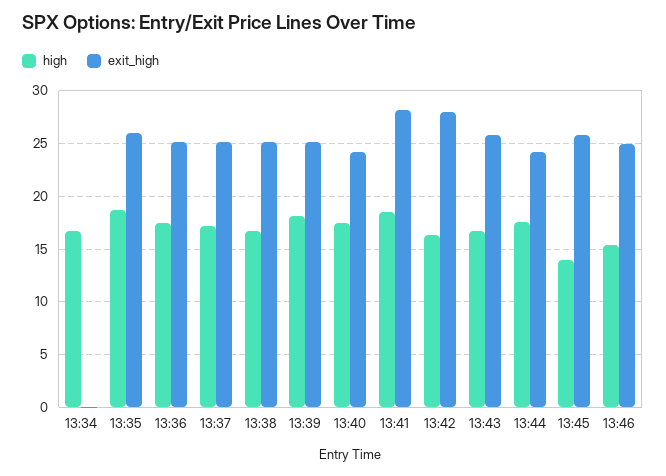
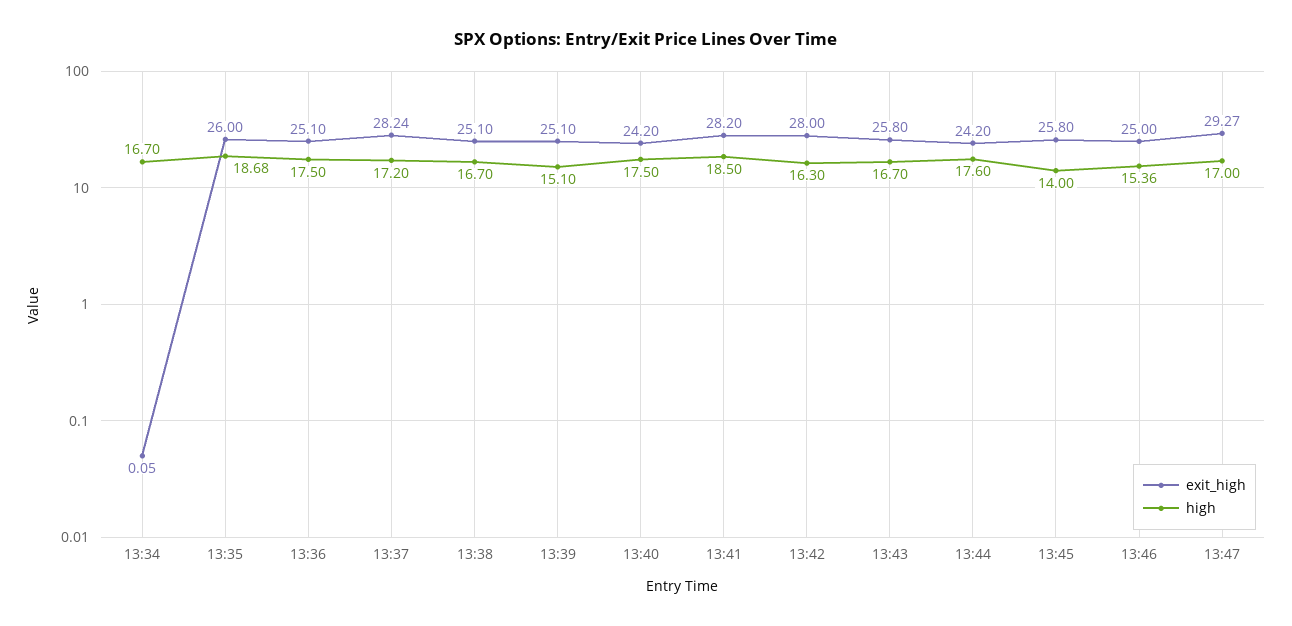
exit_high, 13:37: 25 -> 28.24
high, 13:39: 18 -> 15.1
exit_high, 13:47: none -> 29.27
high, 13:47: none -> 17

